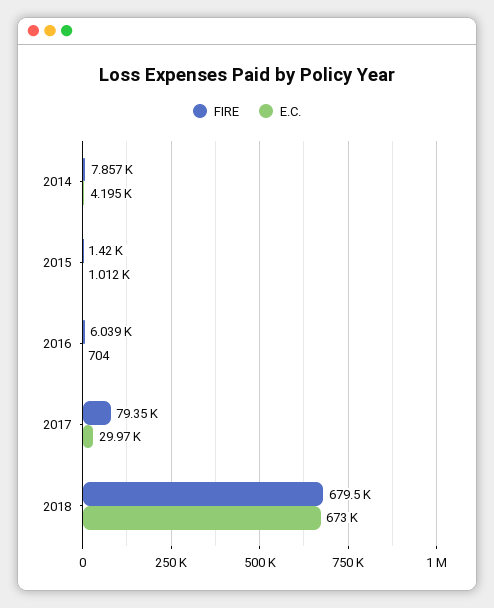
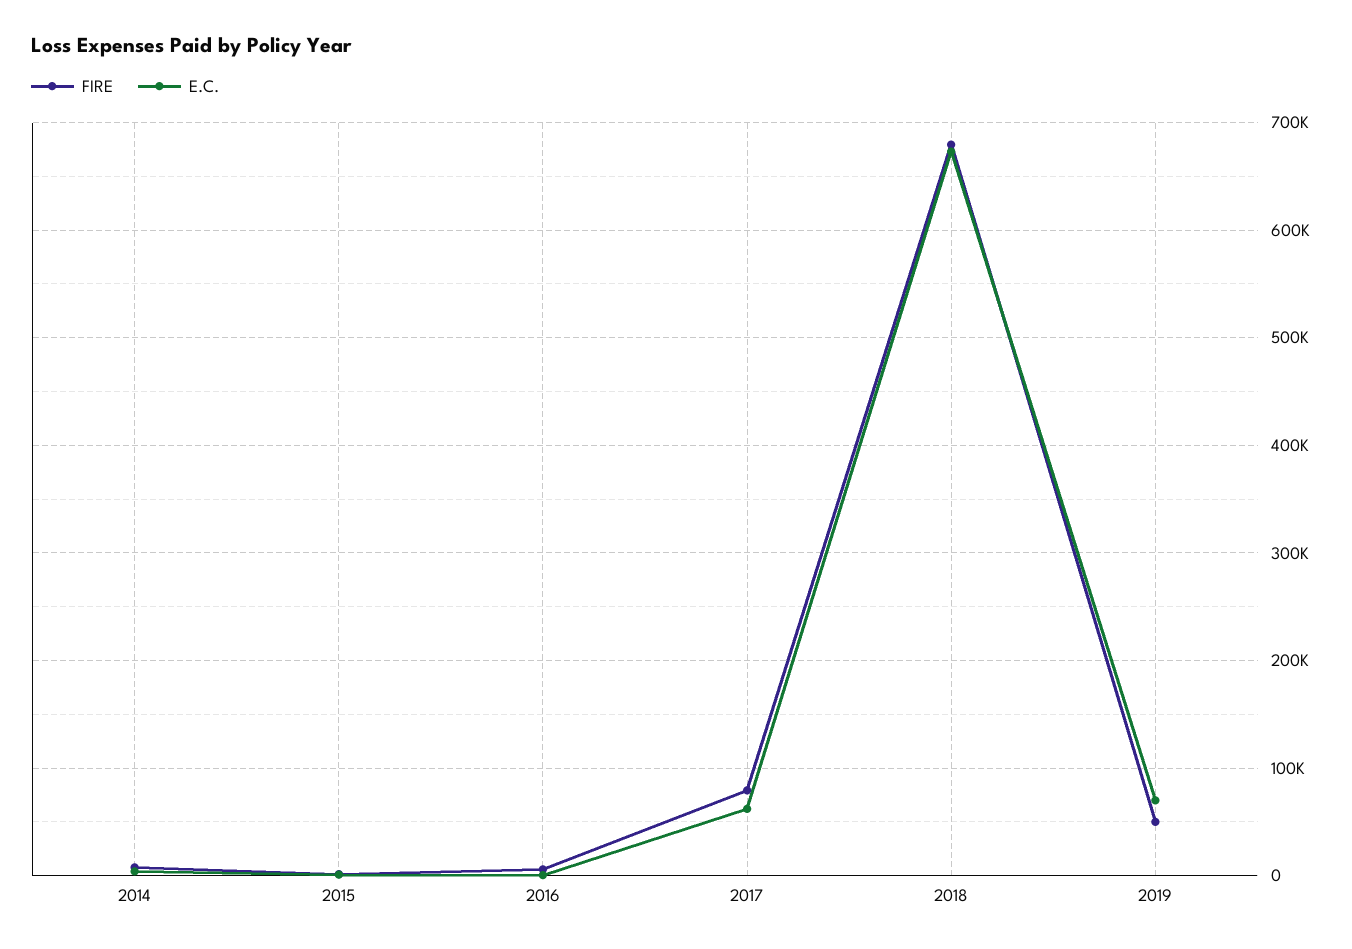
E.C., 2017: 29970 -> 60000
FIRE, 2019: none -> 50000
E.C., 2019: none -> 70000

